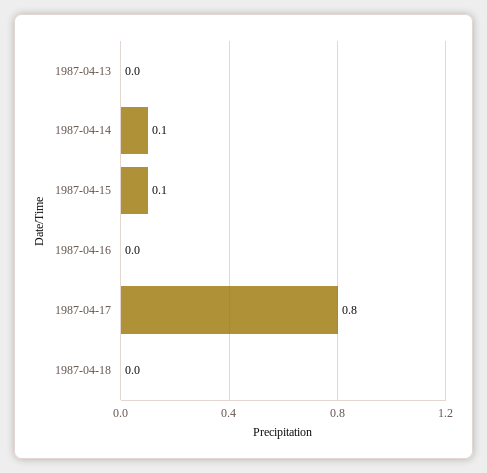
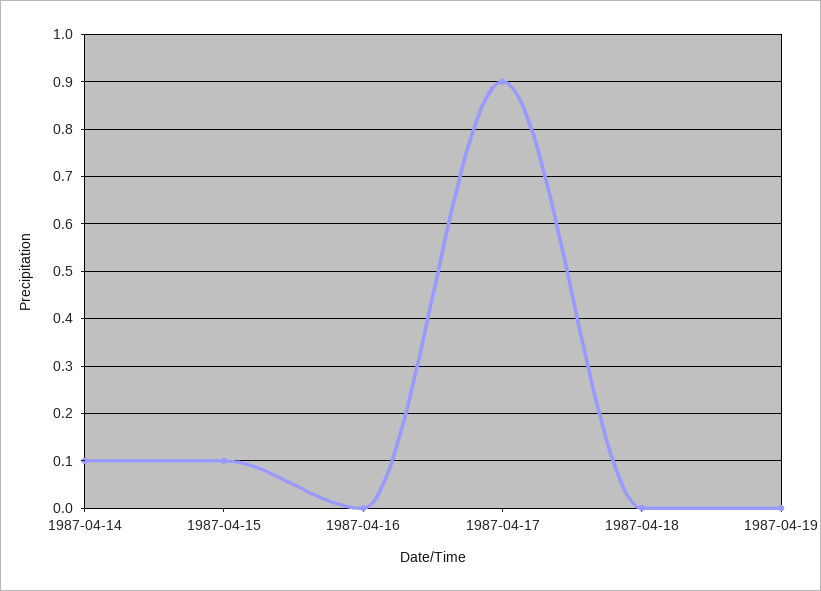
1987-04-13: 0 -> none
1987-04-17: 0.8 -> 0.9
1987-04-19: none -> 0

